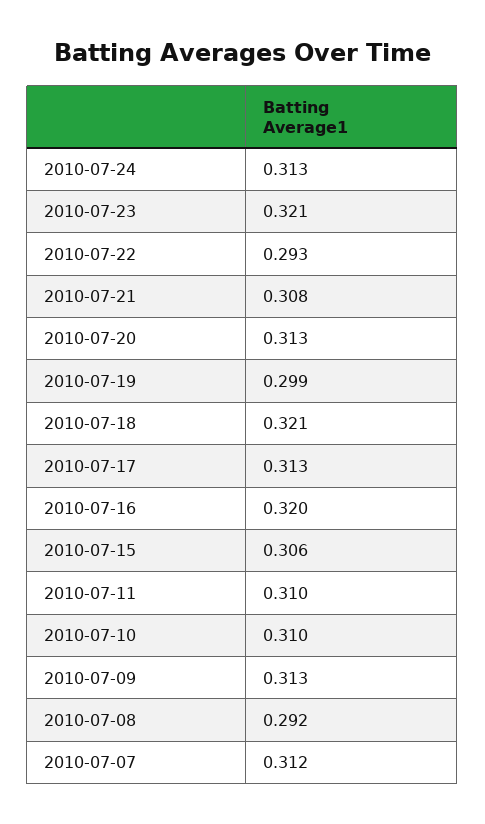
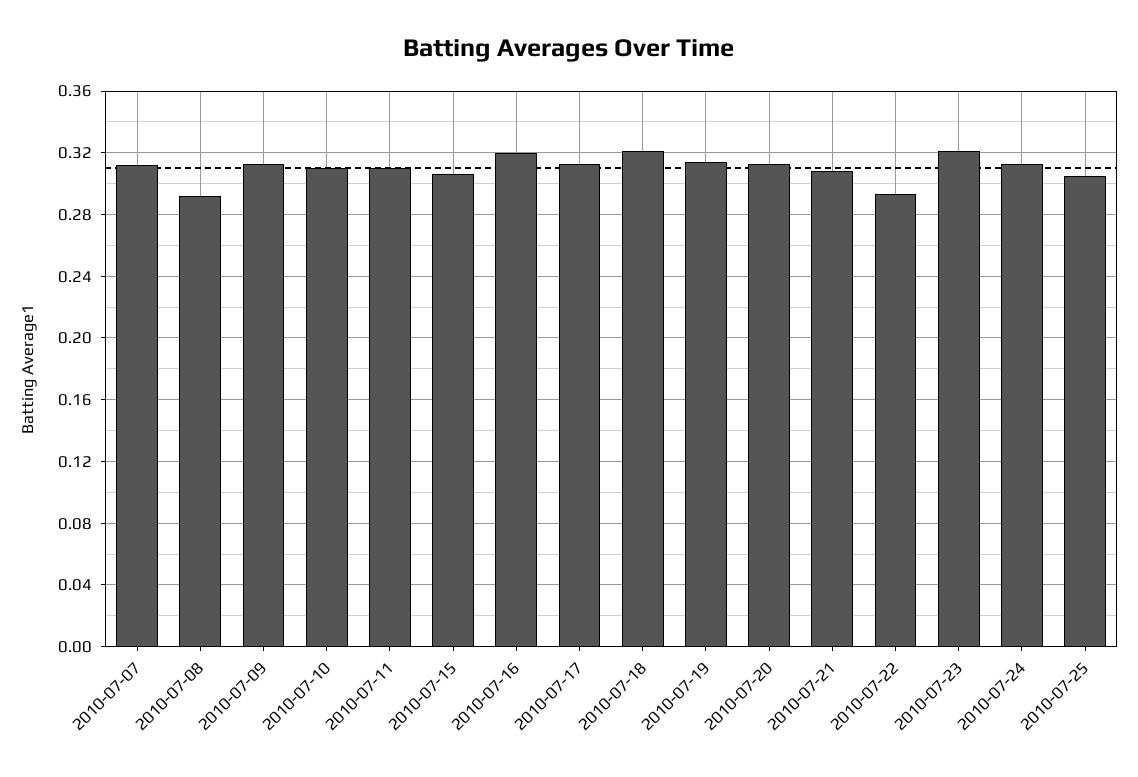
2010-07-19: 0.299 -> 0.315
2010-07-25: none -> 0.305

